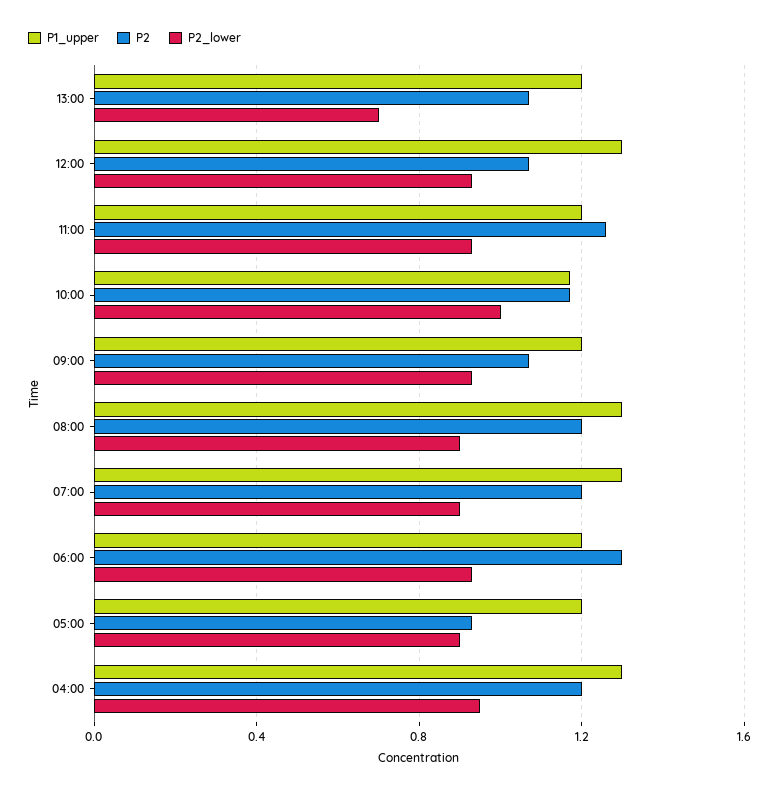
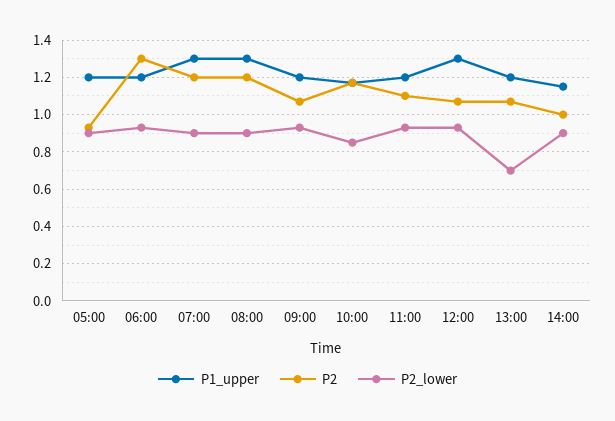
P2, 11:00: 1.25 -> 1.1
P2_lower, 10:00: 1 -> 0.85
P1_upper, 04:00: 1.3 -> none
P2, 04:00: 1.2 -> none
P2_lower, 04:00: 0.95 -> none
P1_upper, 14:00: none -> 1.15
P2, 14:00: none -> 1
P2_lower, 14:00: none -> 0.9

